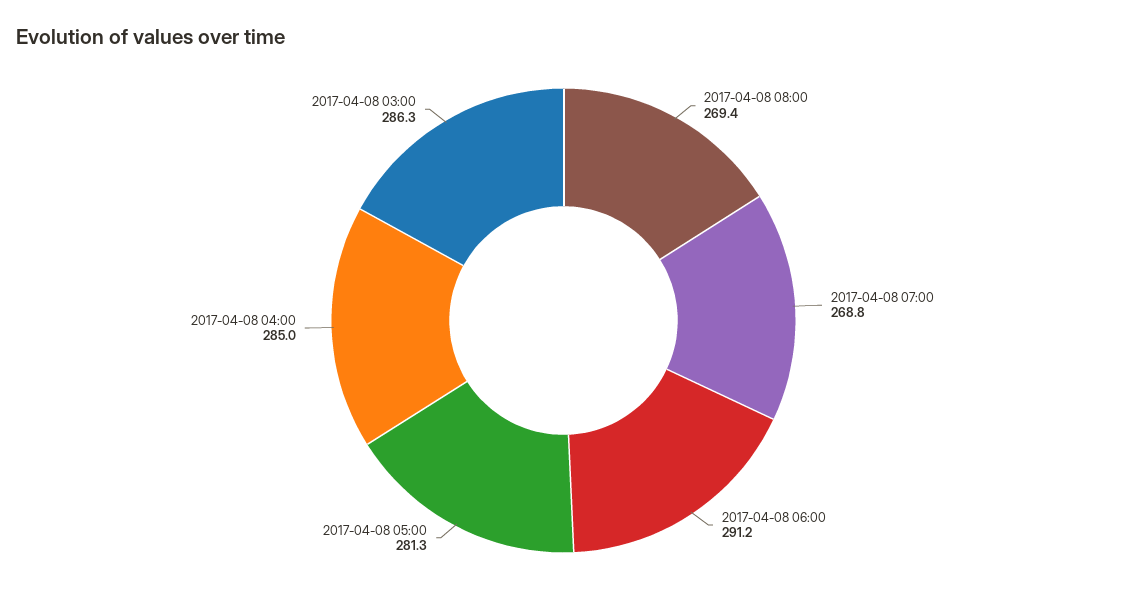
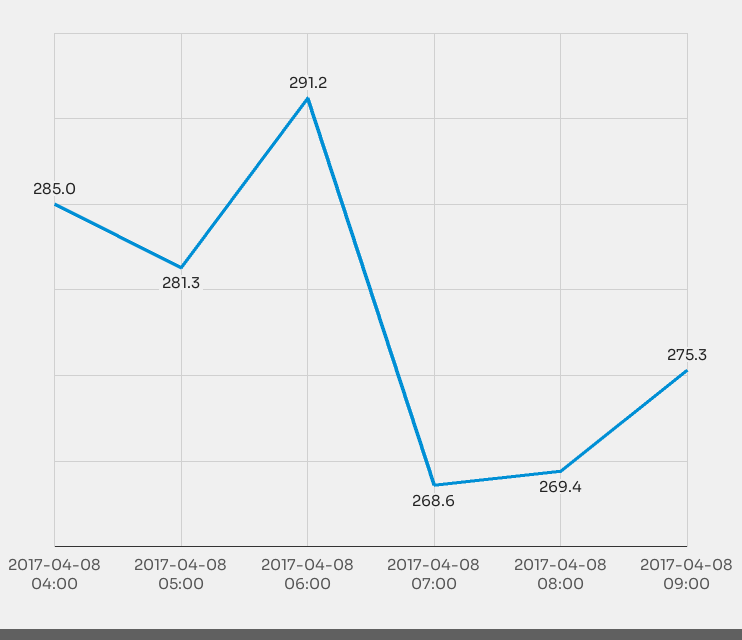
2017-04-08 07:00: 268.8 -> 268.6
2017-04-08 03:00: 286.3 -> none
2017-04-08 09:00: none -> 275.3

